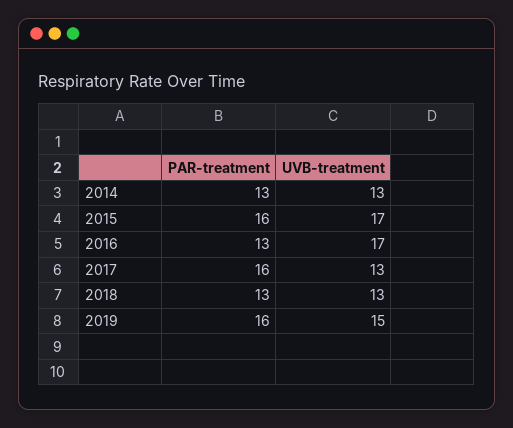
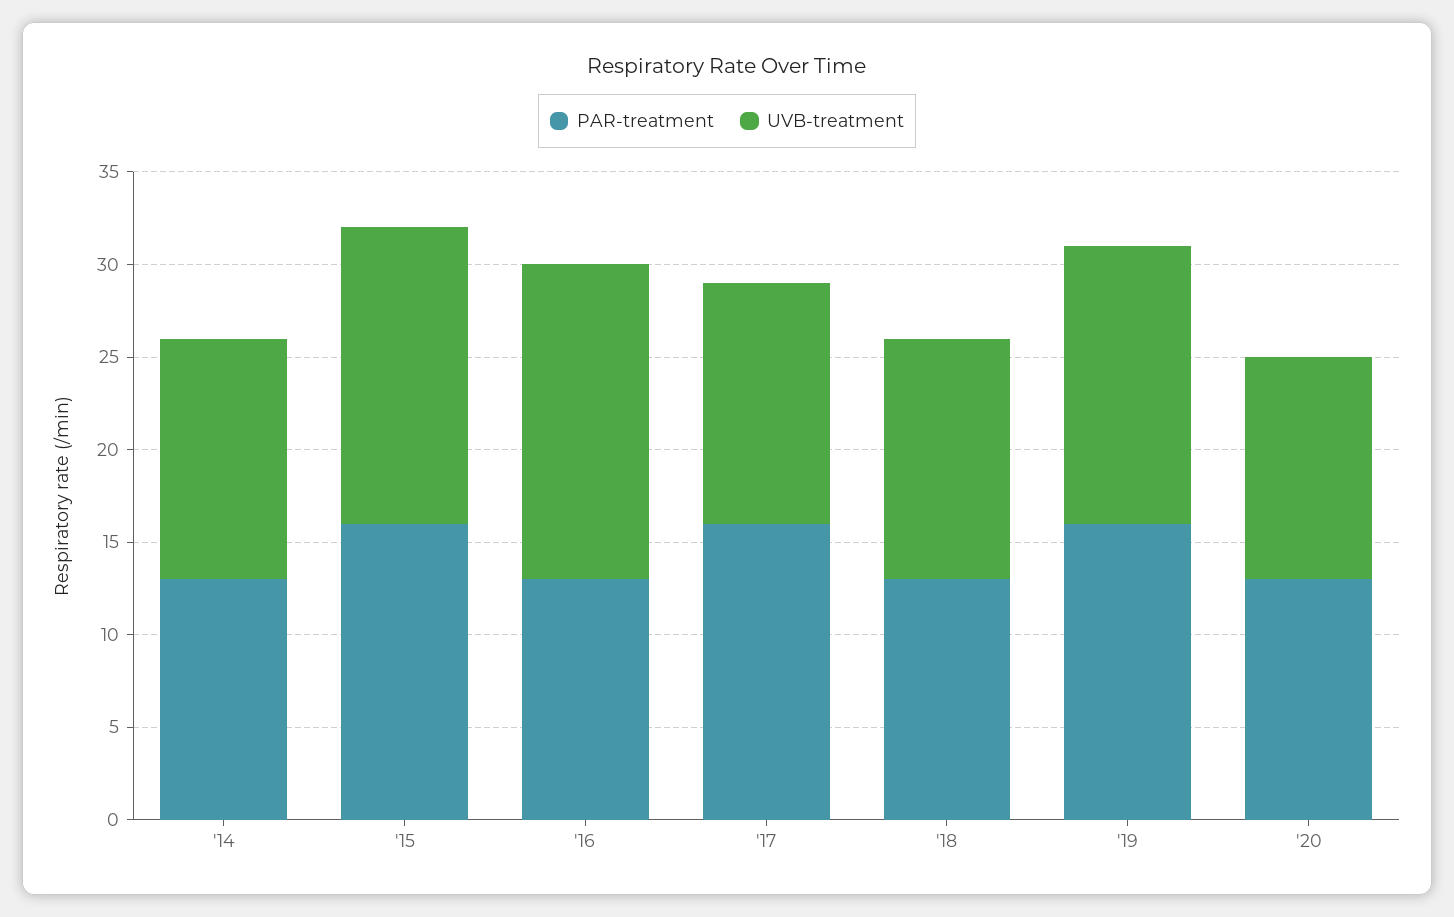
UVB-treatment, 2015: 17 -> 16
PAR-treatment, '20: none -> 13
UVB-treatment, '20: none -> 12

